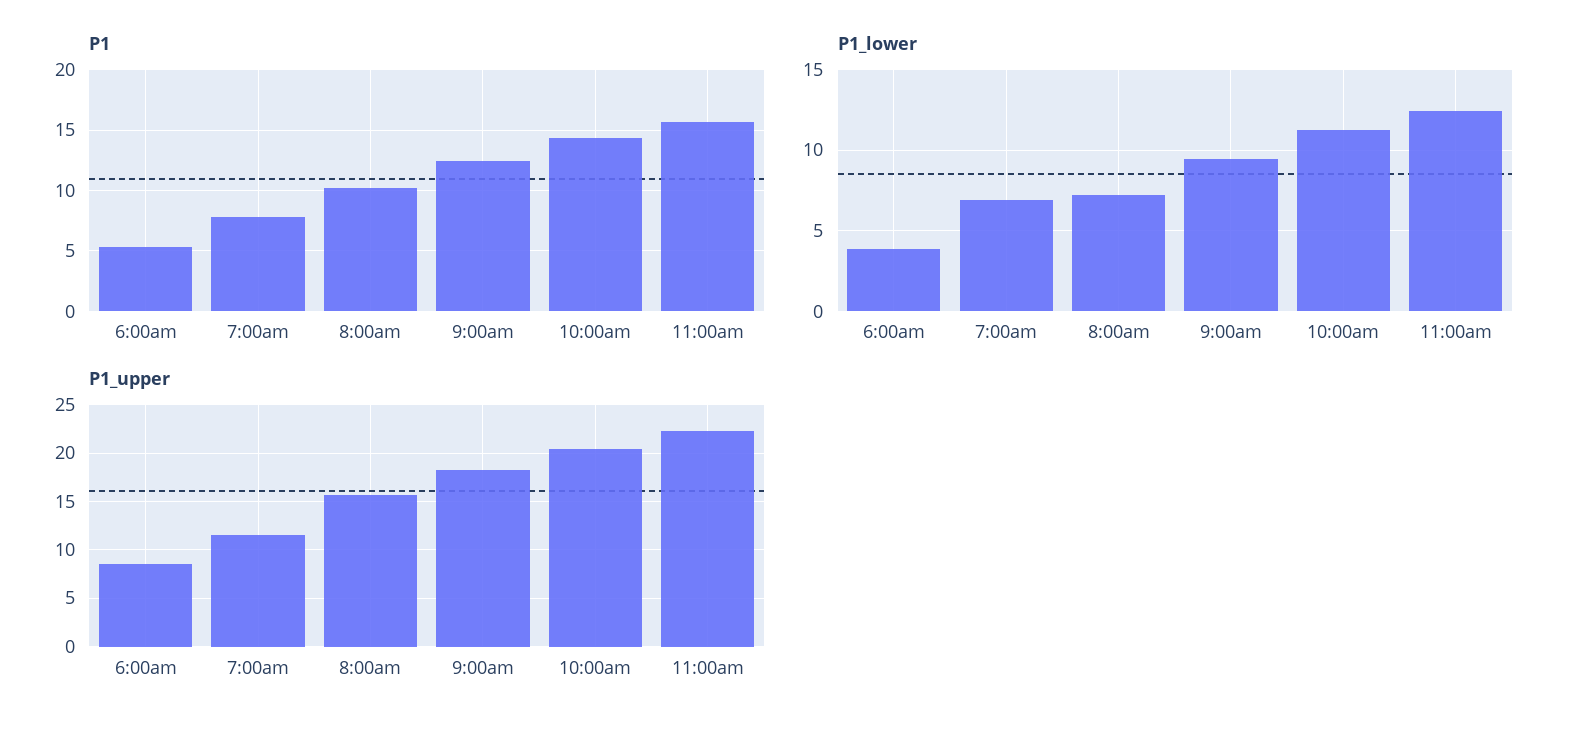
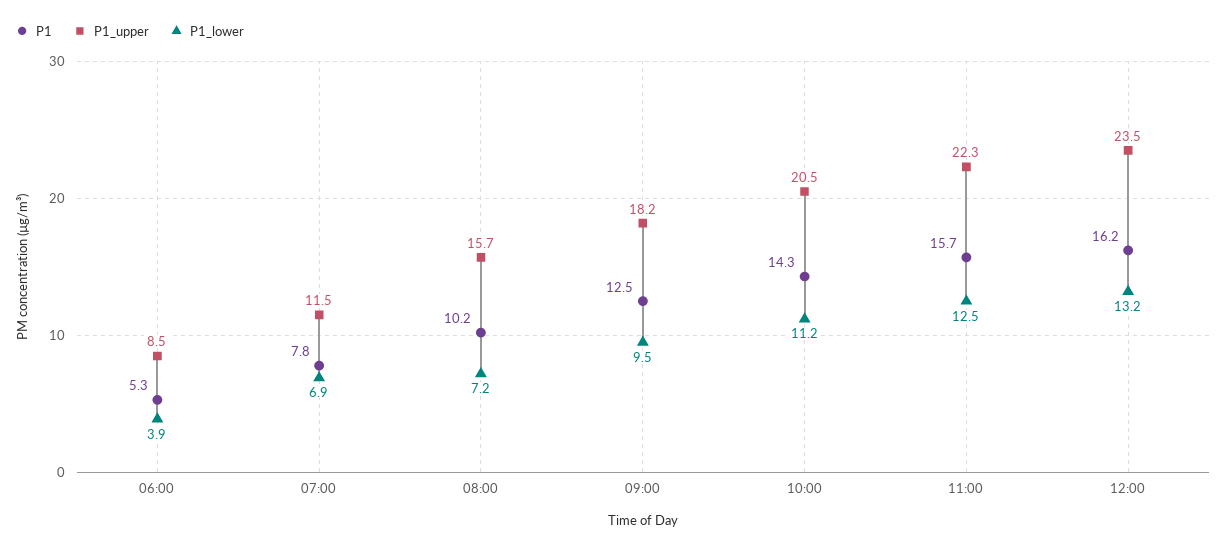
P1, 12:00: none -> 16.2
P1_upper, 12:00: none -> 23.5
P1_lower, 12:00: none -> 13.2

